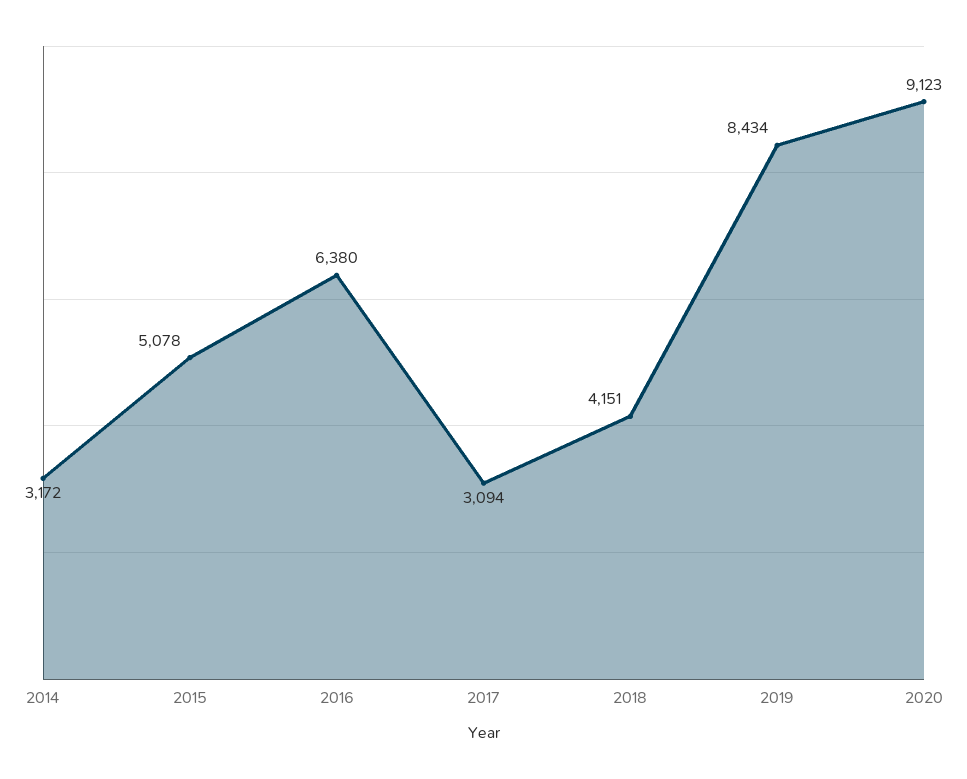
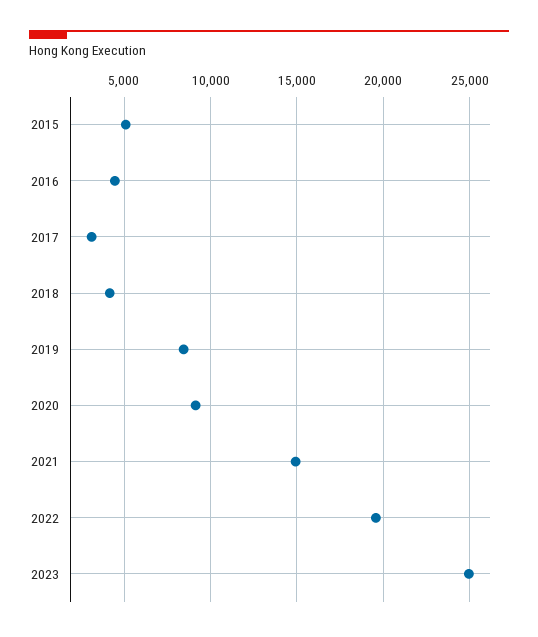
2014: 3172 -> none
2016: 6380 -> 4500
2021: none -> 15000
2022: none -> 19500
2023: none -> 25000

